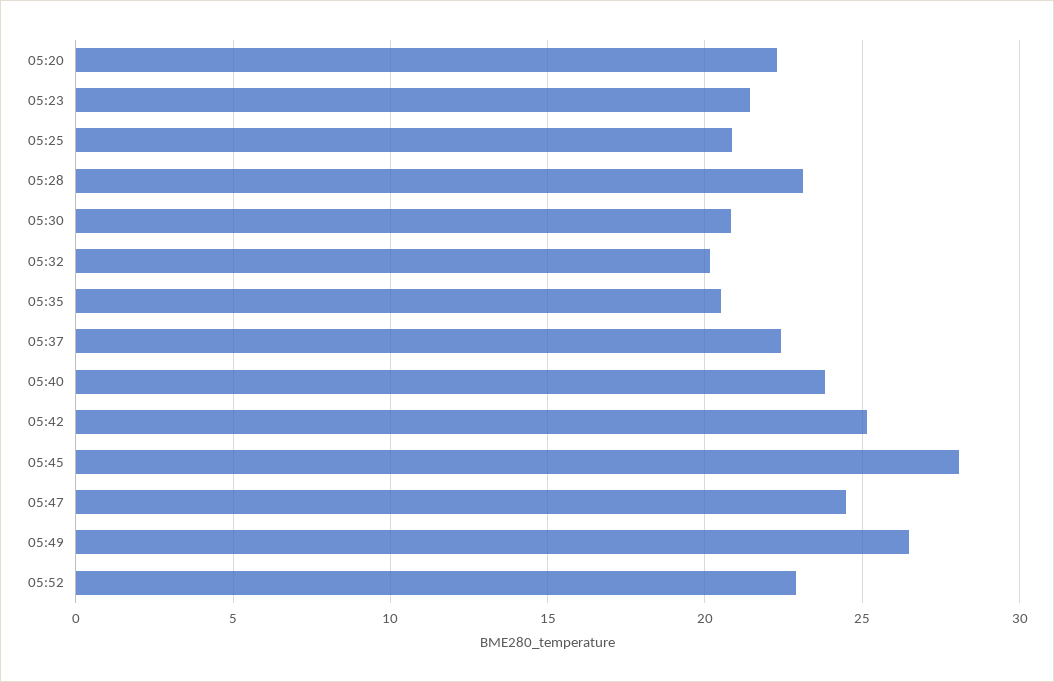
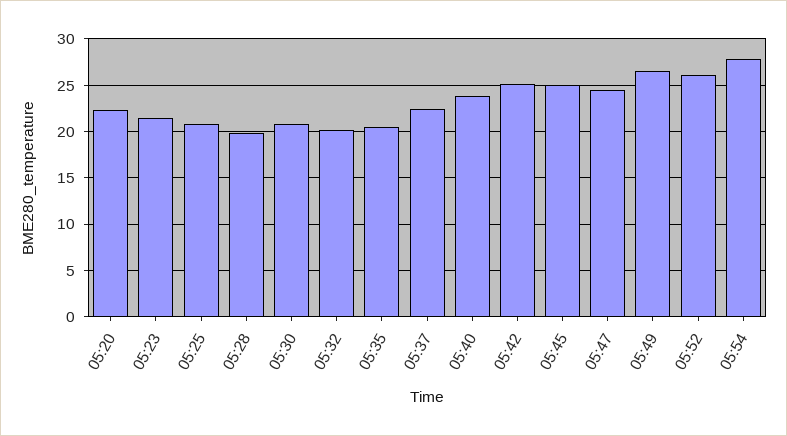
05:28: 23 -> 20
05:45: 28 -> 25
05:52: 23 -> 26
05:54: none -> 28

